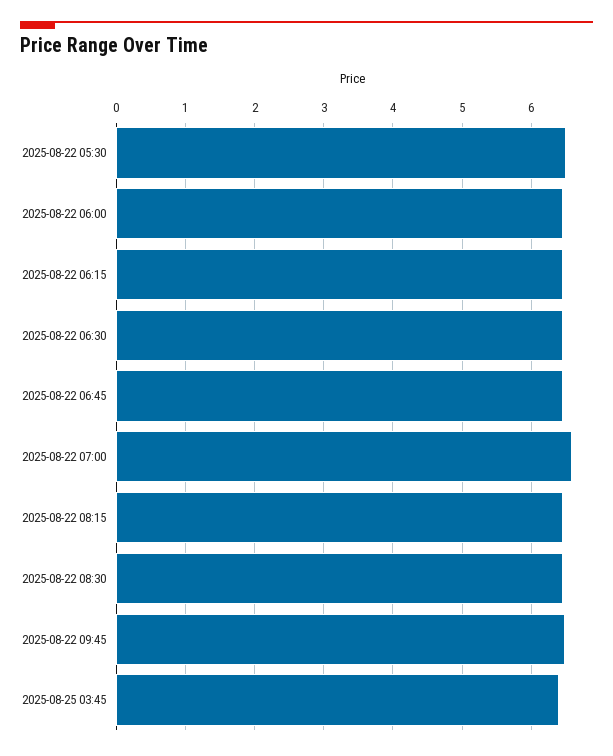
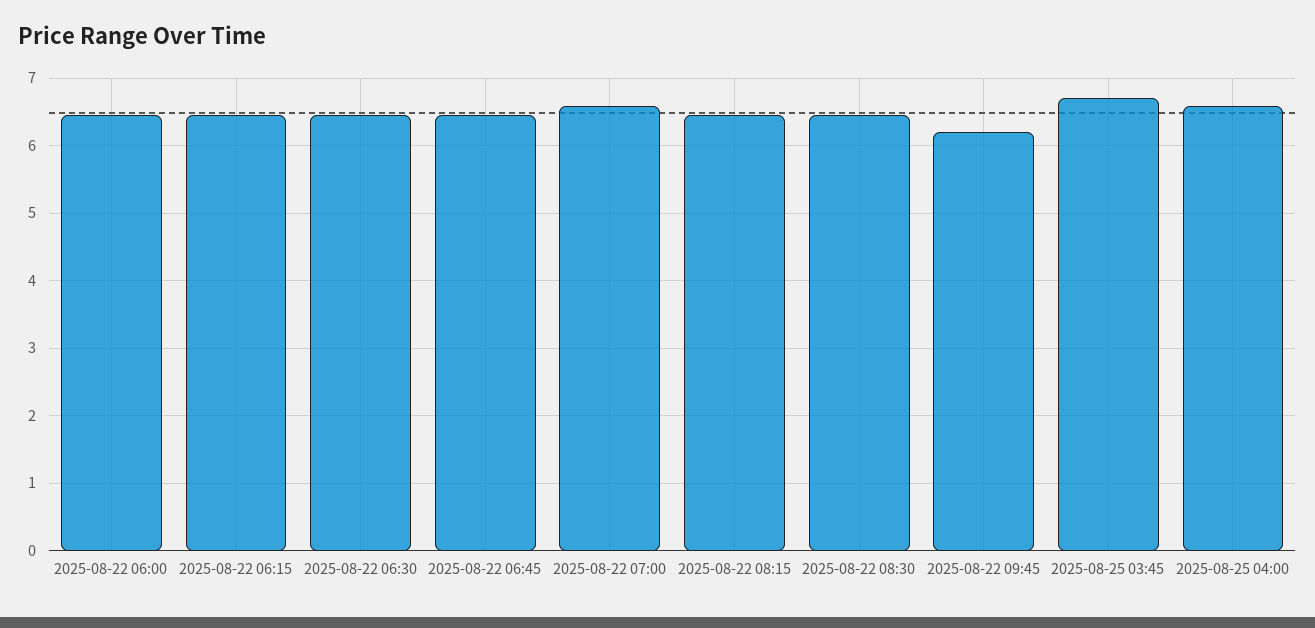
2025-08-22 05:30: 6.5 -> none
2025-08-22 09:45: 6.5 -> 6.2
2025-08-25 03:45: 6.4 -> 6.7
2025-08-25 04:00: none -> 6.6

